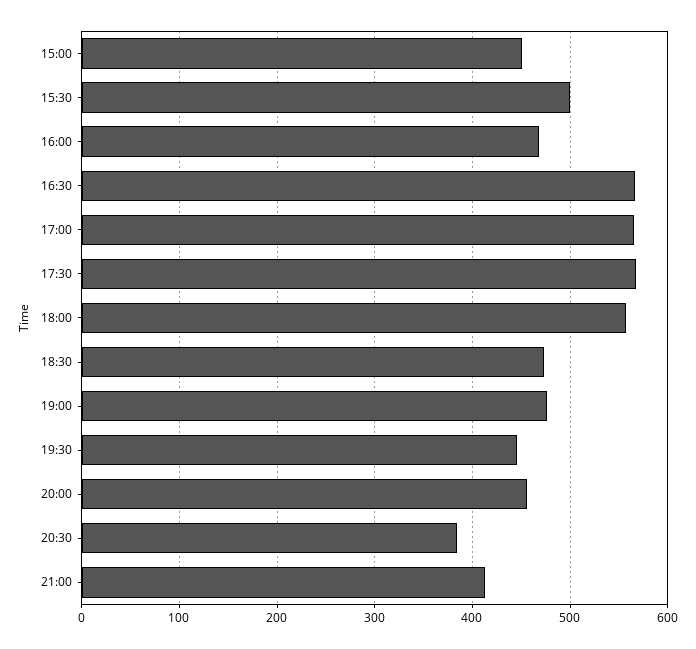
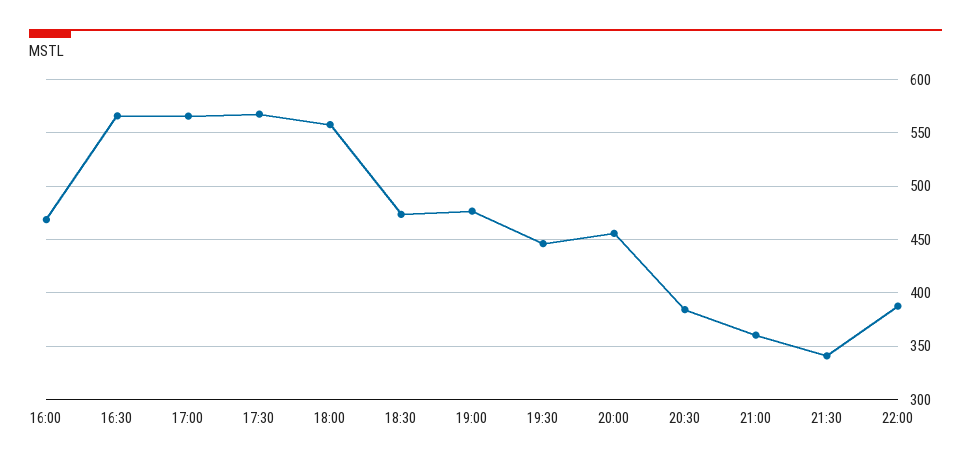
15:00: 450 -> none
15:30: 500 -> none
21:00: 410 -> 360
21:30: none -> 340
22:00: none -> 390

